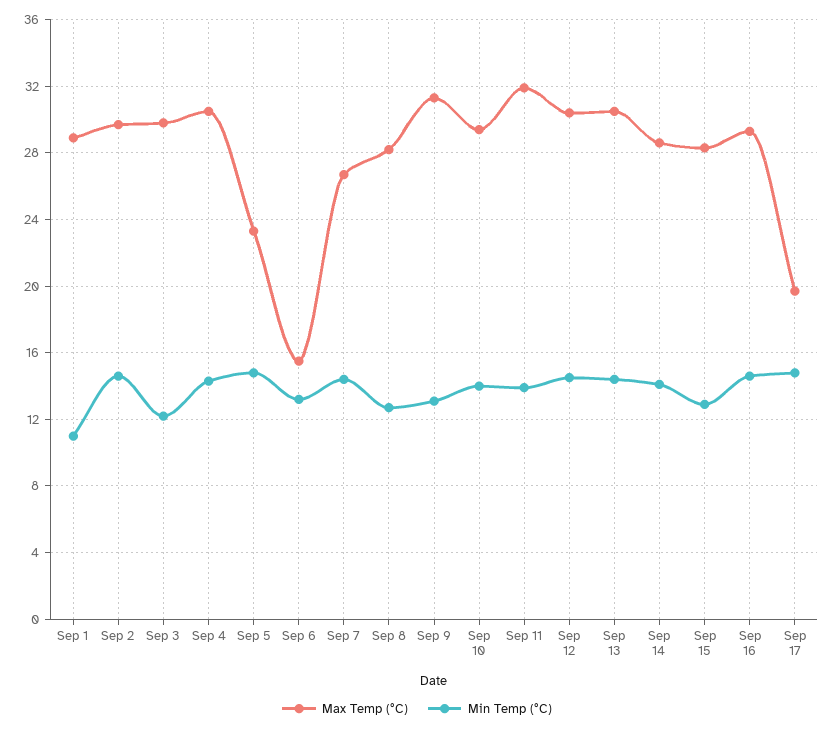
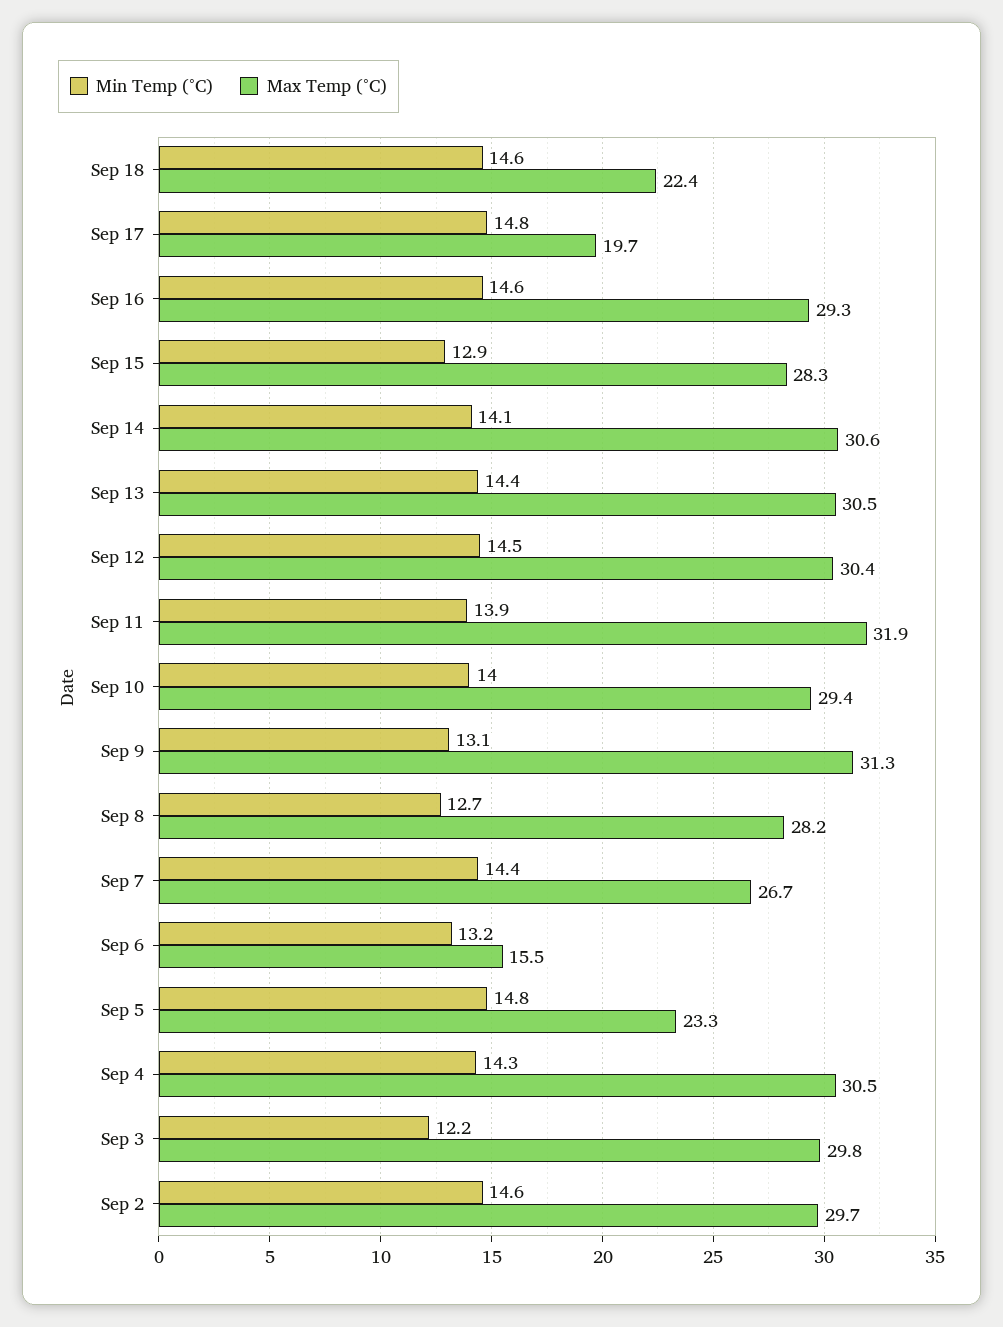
Max Temp (°C), Sep 1: 29 -> none
Min Temp (°C), Sep 1: 11 -> none
Max Temp (°C), Sep 14: 28.5 -> 30.6
Min Temp (°C), Sep 18: none -> 14.6
Max Temp (°C), Sep 18: none -> 22.4

